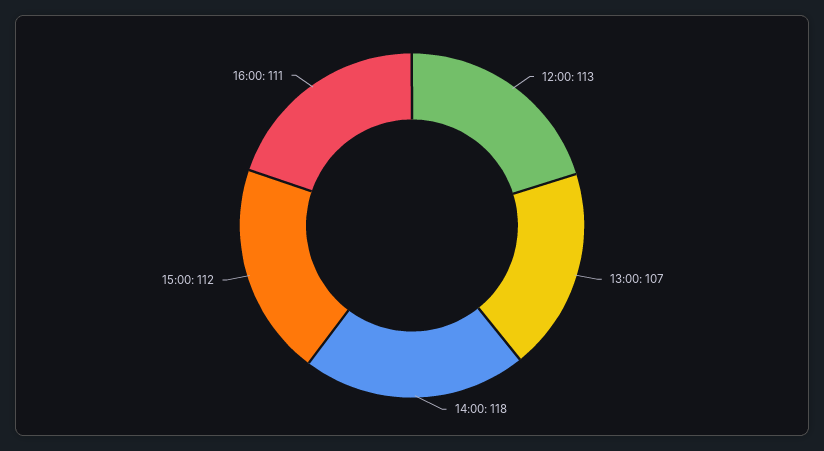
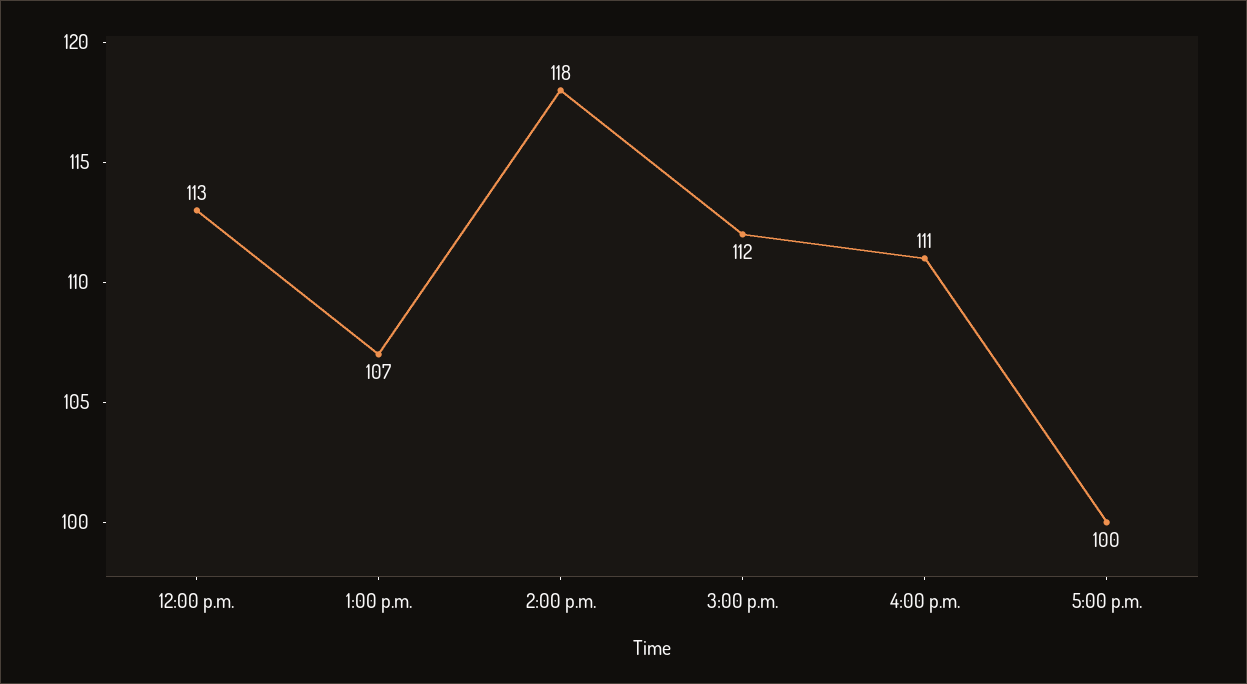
5:00 p.m.: none -> 100

